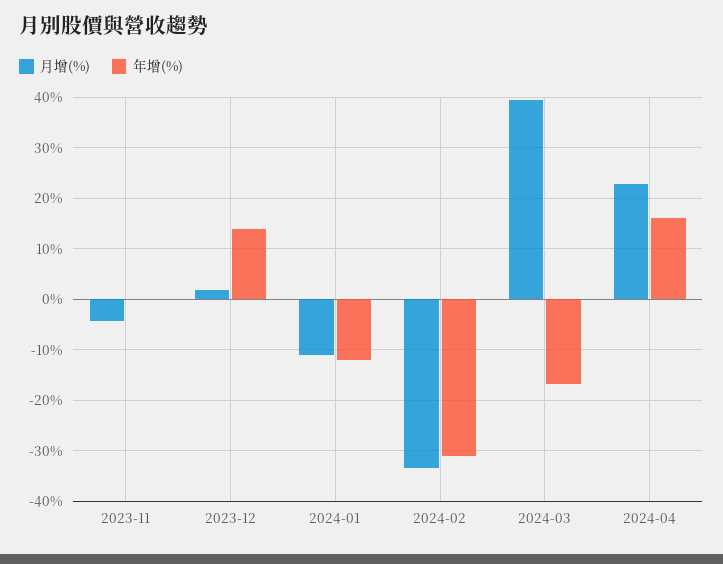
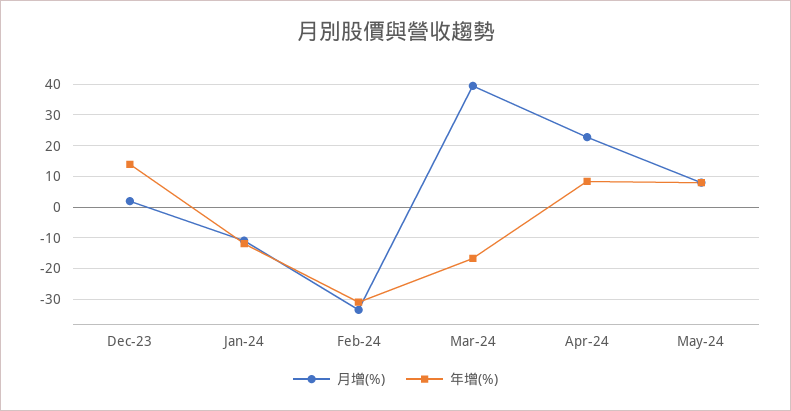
月增(%), 2023-11: -4 -> none
年增(%), 2023-11: 0 -> none
年增(%), 2024-04: 16 -> 8
月增(%), May-24: none -> 8
年增(%), May-24: none -> 8

